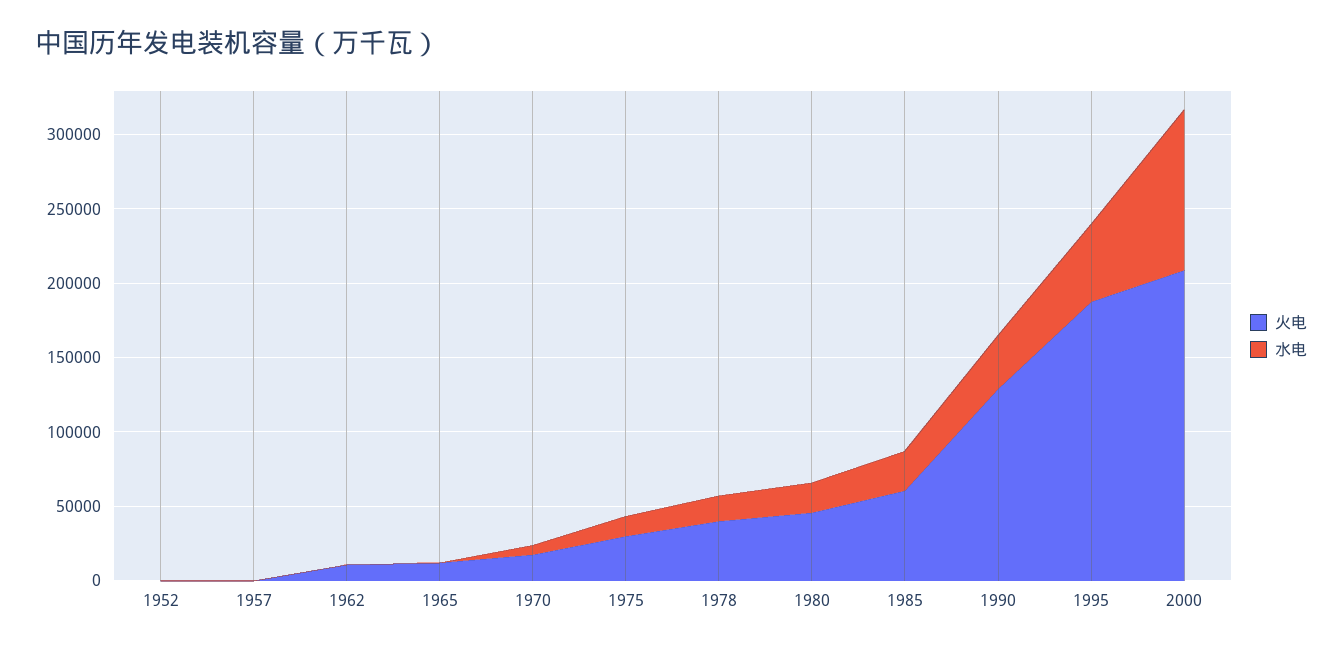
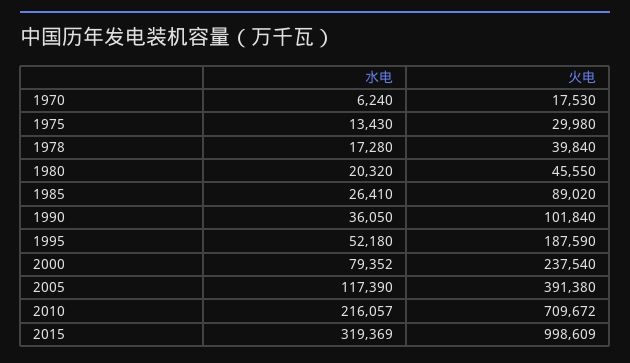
火电, 1952: 0 -> none
水电, 1952: 0 -> none
火电, 1957: 0 -> none
水电, 1957: 0 -> none
火电, 1962: 10000 -> none
水电, 1962: 0 -> none
火电, 1965: 10000 -> none
水电, 1965: 0 -> none
火电, 1985: 60000 -> 89020
火电, 1990: 130000 -> 101840
火电, 2000: 210000 -> 237540
水电, 2000: 110000 -> 79352
水电, 2005: none -> 117390
火电, 2005: none -> 391380
水电, 2010: none -> 216057
火电, 2010: none -> 709672
水电, 2015: none -> 319369
火电, 2015: none -> 998609

